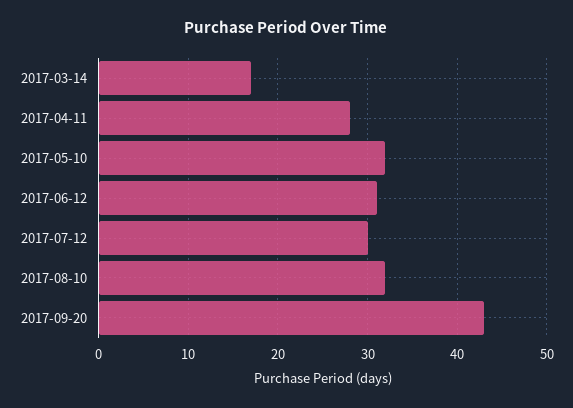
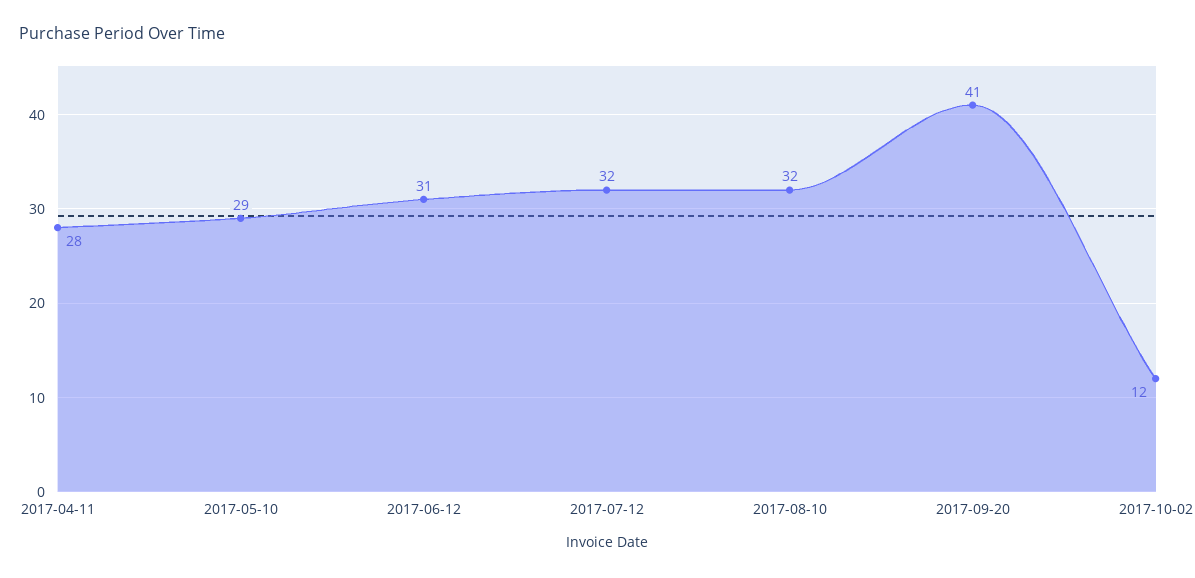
2017-03-14: 17 -> none
2017-05-10: 32 -> 29
2017-07-12: 30 -> 32
2017-09-20: 43 -> 41
2017-10-02: none -> 12

